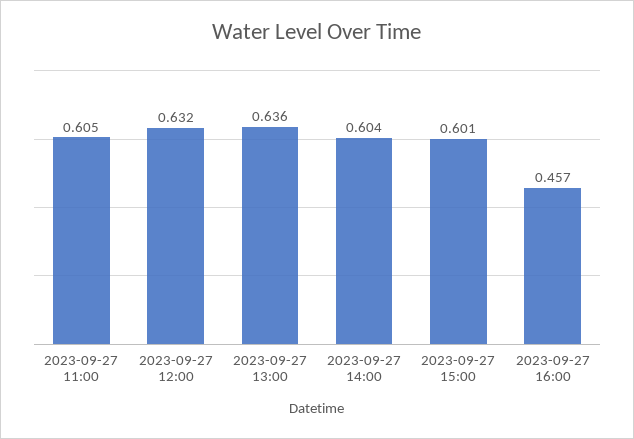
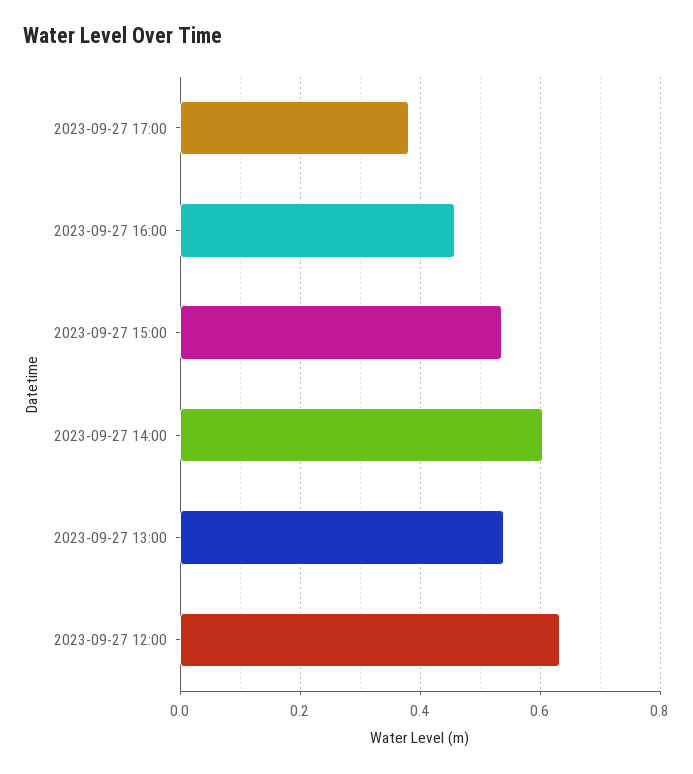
2023-09-27 11:00: 0.605 -> none
2023-09-27 13:00: 0.636 -> 0.54
2023-09-27 15:00: 0.601 -> 0.54
2023-09-27 17:00: none -> 0.38

